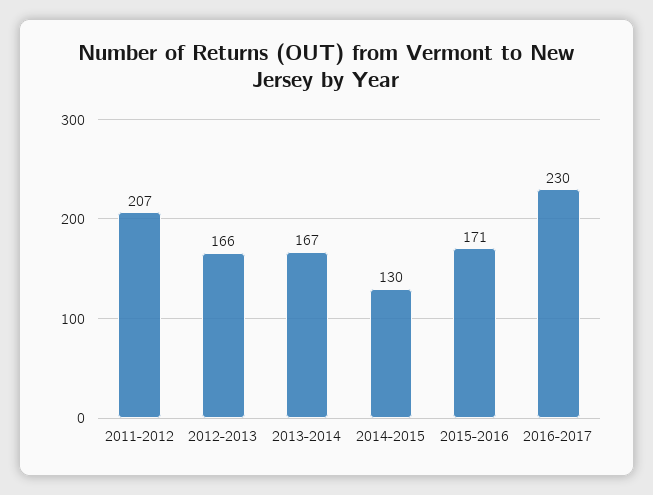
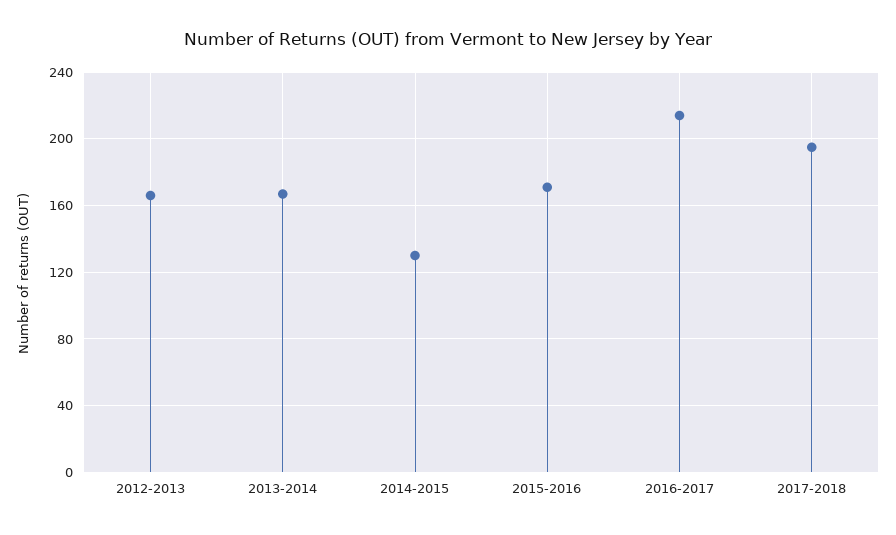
2011-2012: 207 -> none
2016-2017: 230 -> 215
2017-2018: none -> 195

